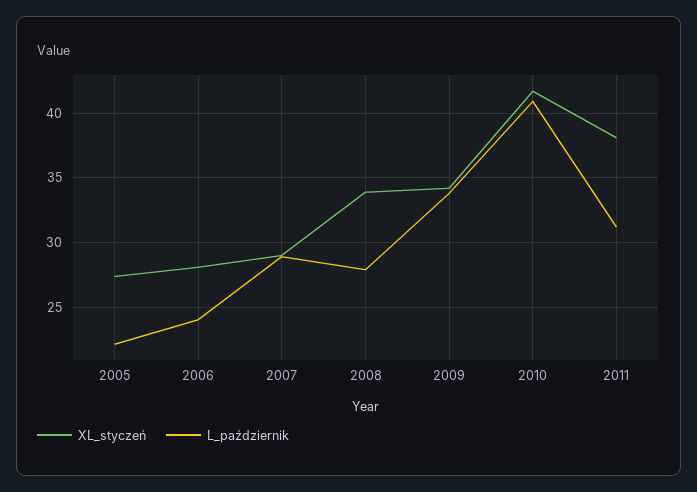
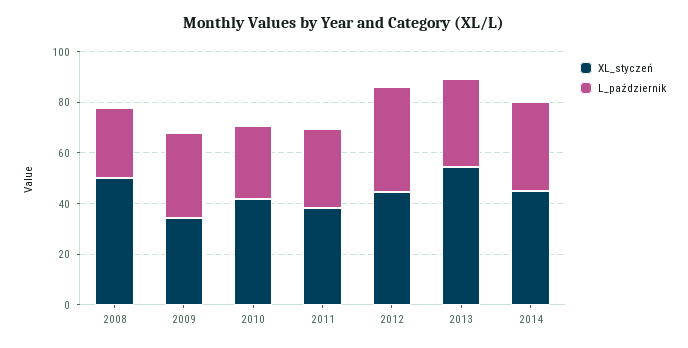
XL_styczeń, 2005: 27.5 -> none
L_październik, 2005: 22 -> none
XL_styczeń, 2006: 28 -> none
L_październik, 2006: 24 -> none
XL_styczeń, 2007: 29 -> none
L_październik, 2007: 29 -> none
XL_styczeń, 2008: 34 -> 50
L_październik, 2010: 41 -> 30
XL_styczeń, 2012: none -> 45
L_październik, 2012: none -> 40
XL_styczeń, 2013: none -> 55
L_październik, 2013: none -> 35
XL_styczeń, 2014: none -> 45
L_październik, 2014: none -> 35

